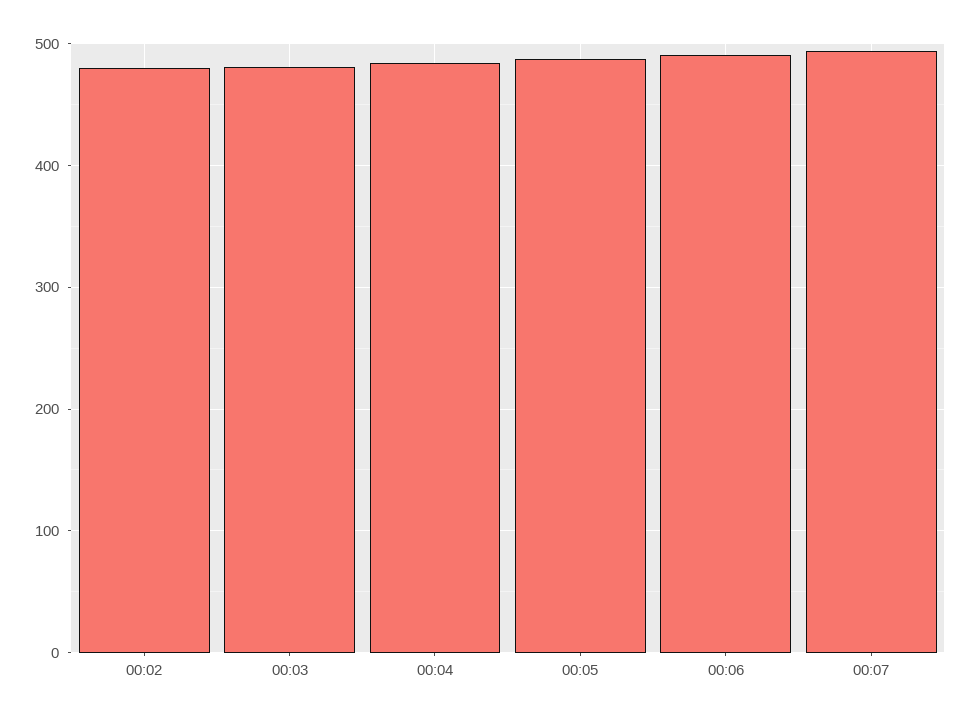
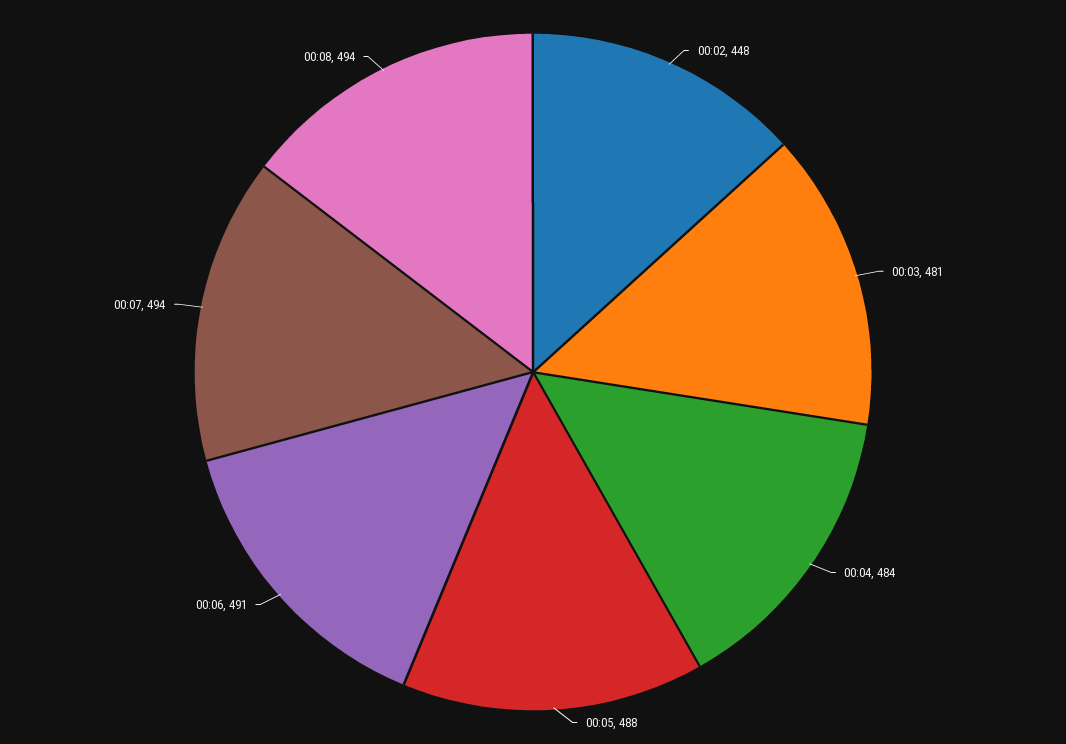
00:02: 480 -> 448
00:08: none -> 494

